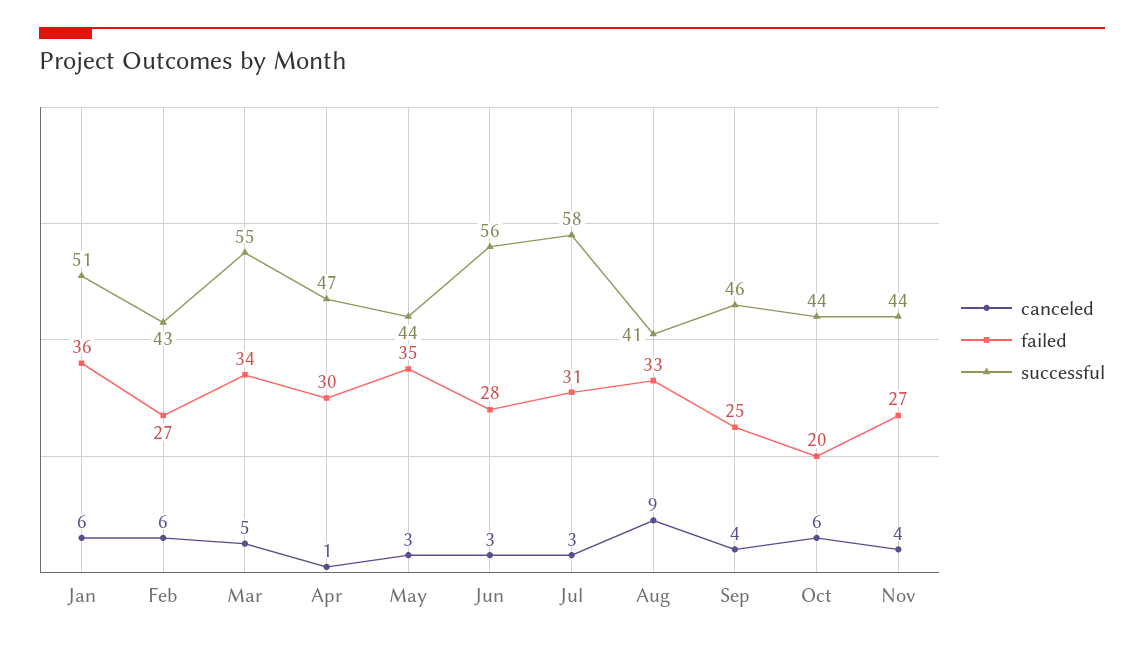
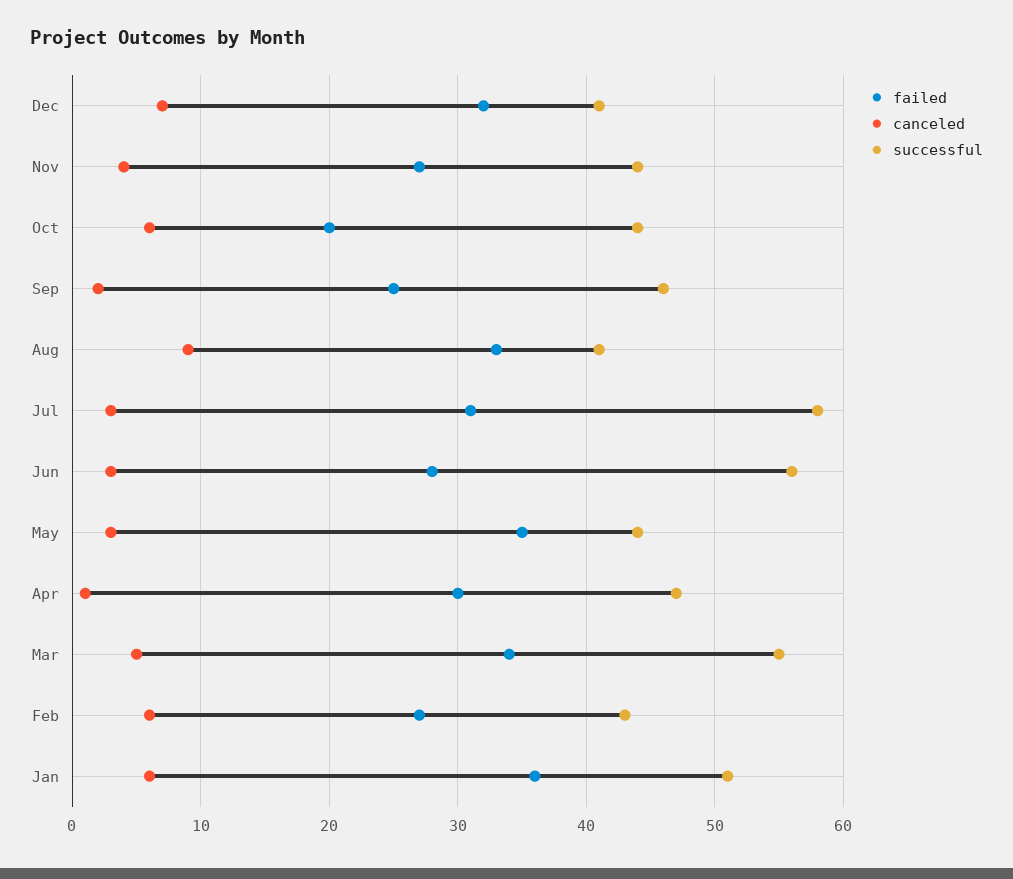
canceled, Sep: 4 -> 2
failed, Dec: none -> 32
canceled, Dec: none -> 7
successful, Dec: none -> 41

